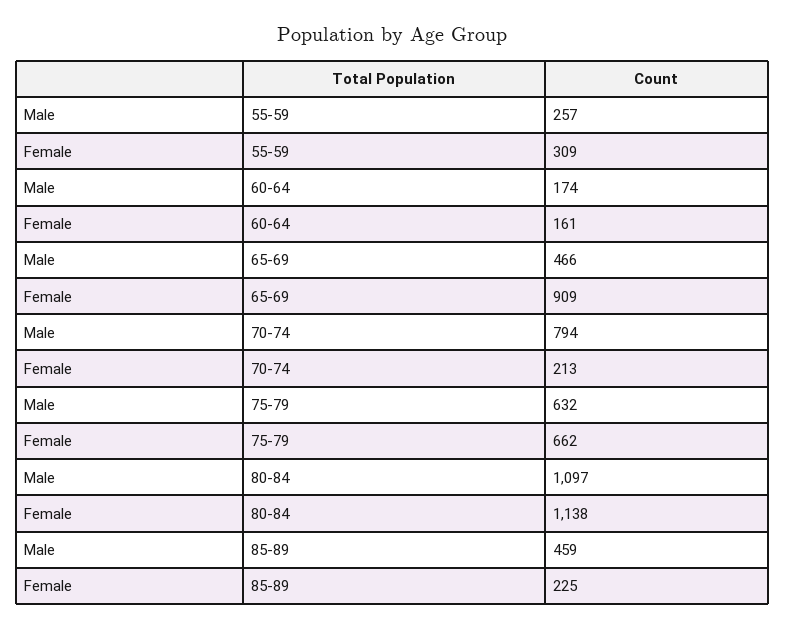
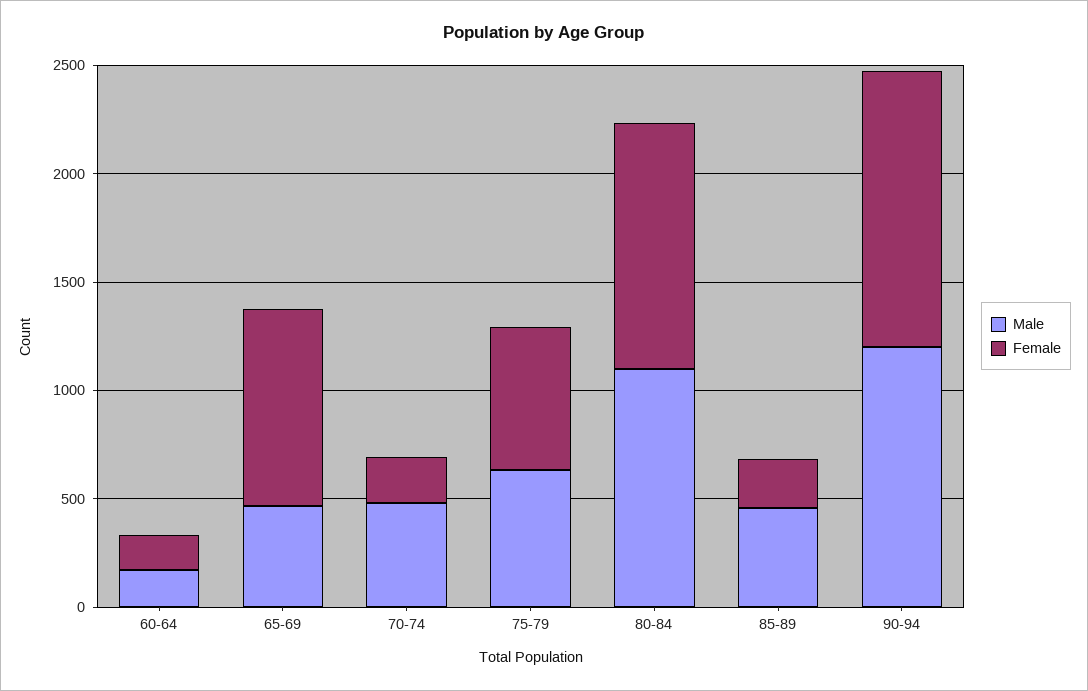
Male, 55-59: 257 -> none
Female, 55-59: 309 -> none
Male, 70-74: 794 -> 500
Male, 90-94: none -> 1200
Female, 90-94: none -> 1300

